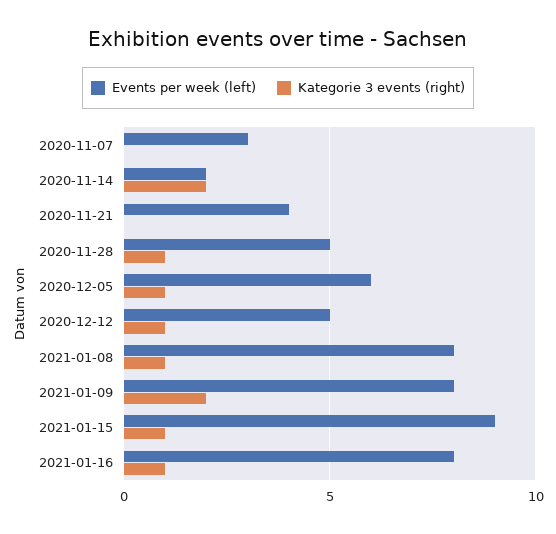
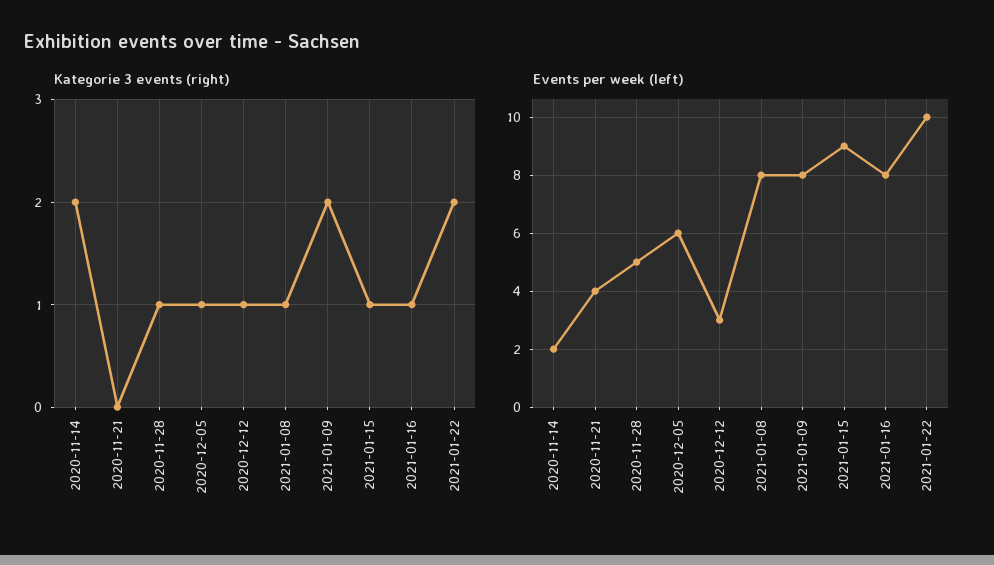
Events per week (left), 2020-11-07: 3 -> none
Kategorie 3 events (right), 2020-11-07: 0 -> none
Events per week (left), 2020-12-12: 5 -> 3
Kategorie 3 events (right), 2021-01-22: none -> 2
Events per week (left), 2021-01-22: none -> 10

